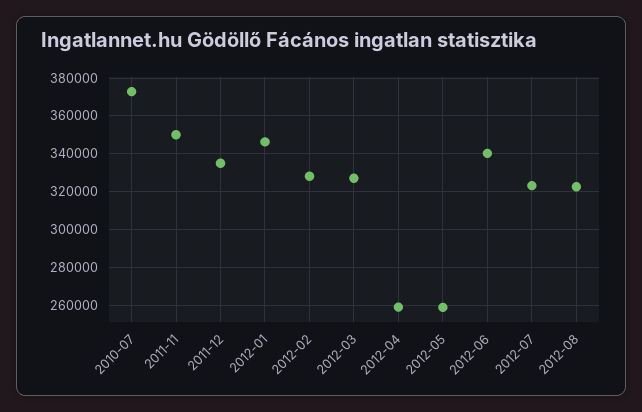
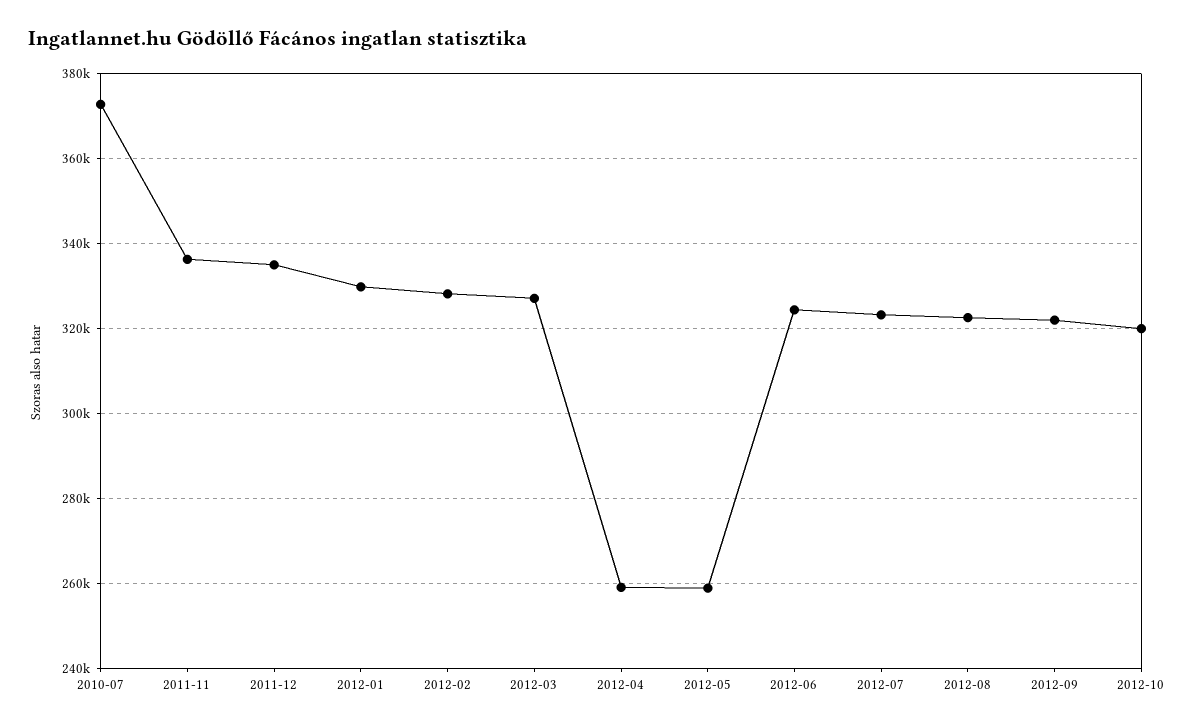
2011-11: 350000 -> 336000
2012-01: 345000 -> 330000
2012-06: 340000 -> 324000
2012-09: none -> 322000
2012-10: none -> 320000

